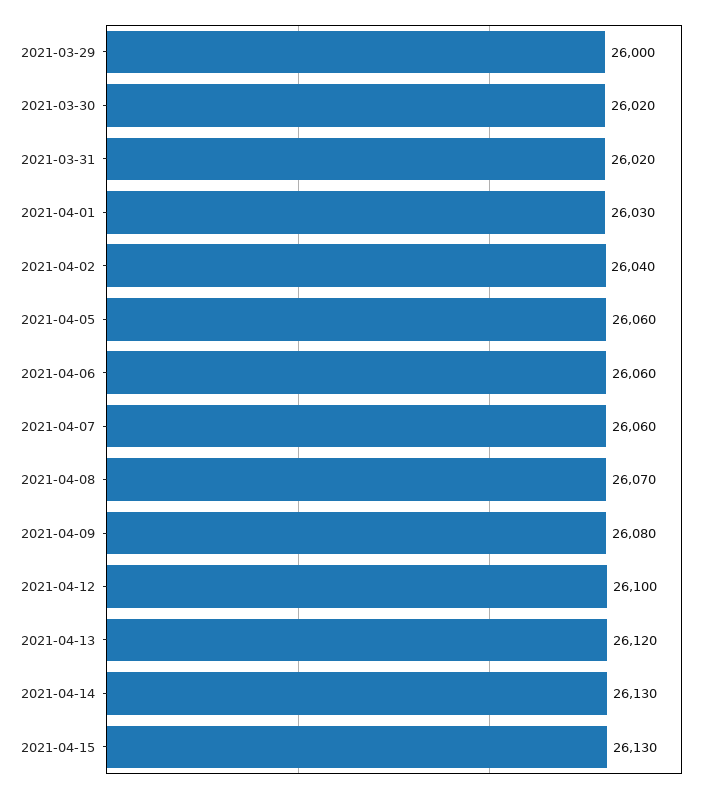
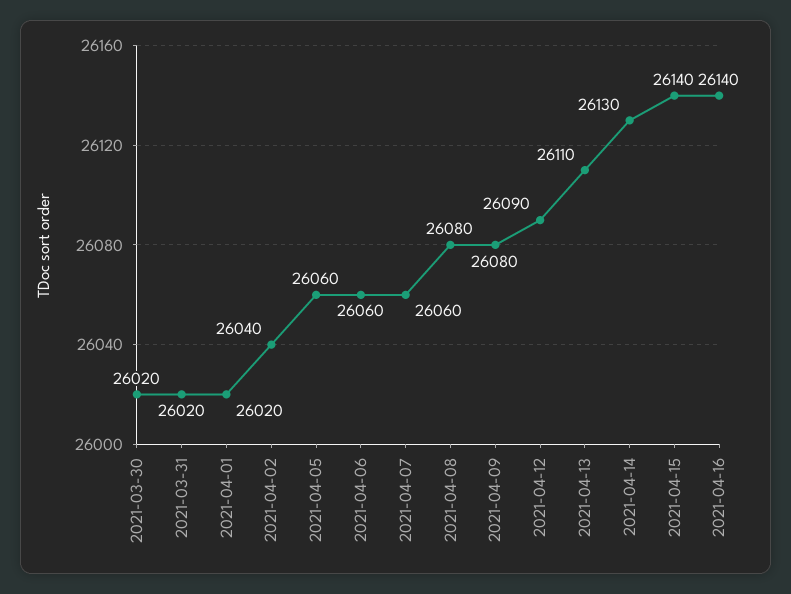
2021-03-29: 26000 -> none
2021-04-01: 26030 -> 26020
2021-04-08: 26070 -> 26080
2021-04-12: 26100 -> 26090
2021-04-13: 26120 -> 26110
2021-04-15: 26130 -> 26140
2021-04-16: none -> 26140

